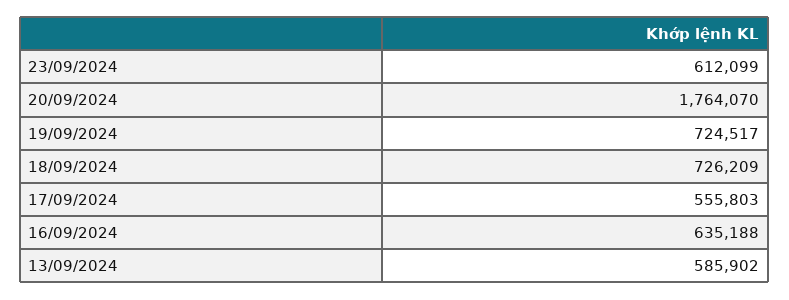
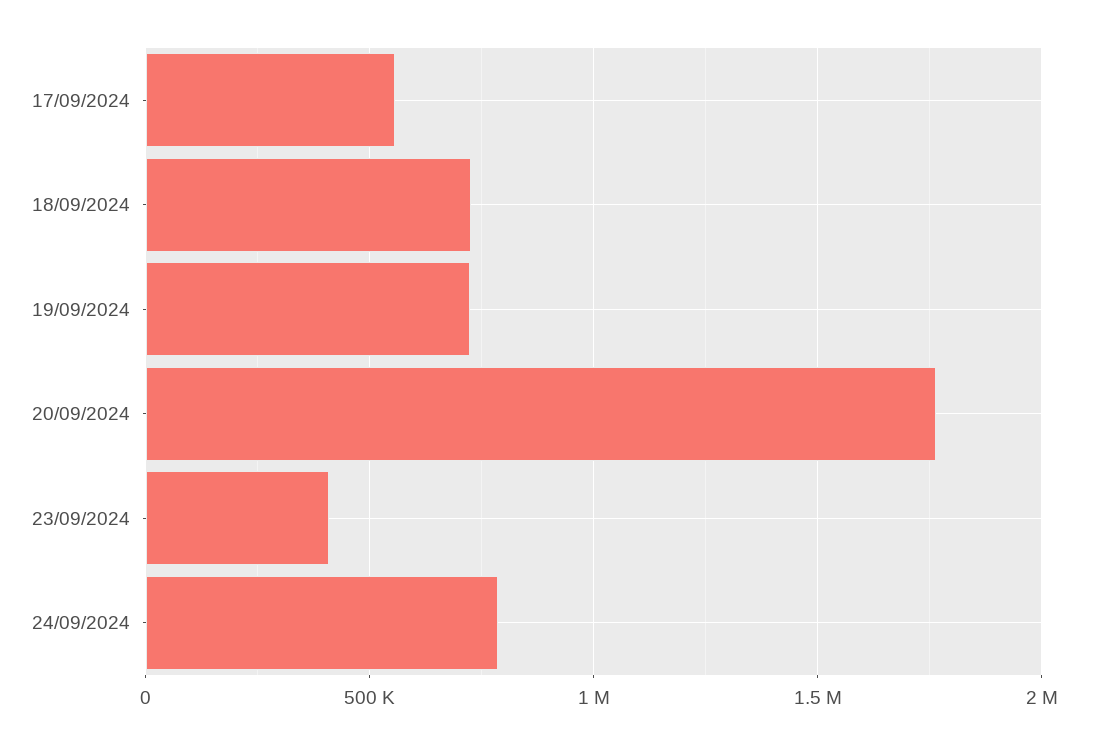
23/09/2024: 612099 -> 400000
16/09/2024: 635188 -> none
13/09/2024: 585902 -> none
24/09/2024: none -> 800000

